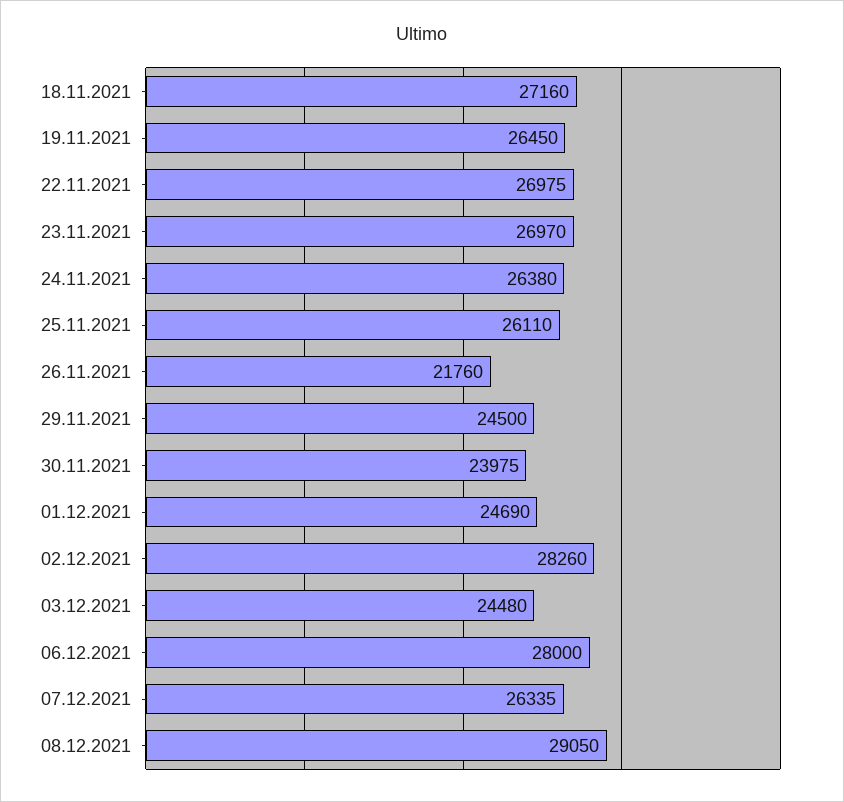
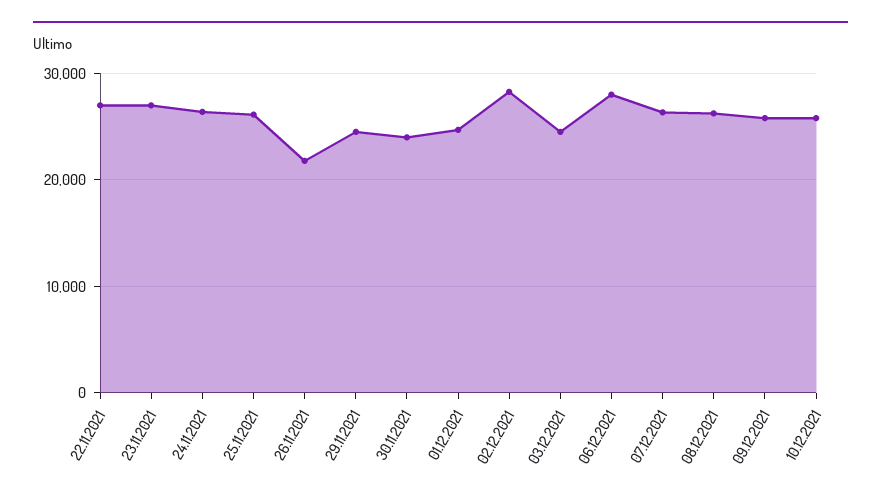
18.11.2021: 27160 -> none
19.11.2021: 26450 -> none
08.12.2021: 29050 -> 26000
09.12.2021: none -> 26000
10.12.2021: none -> 26000

